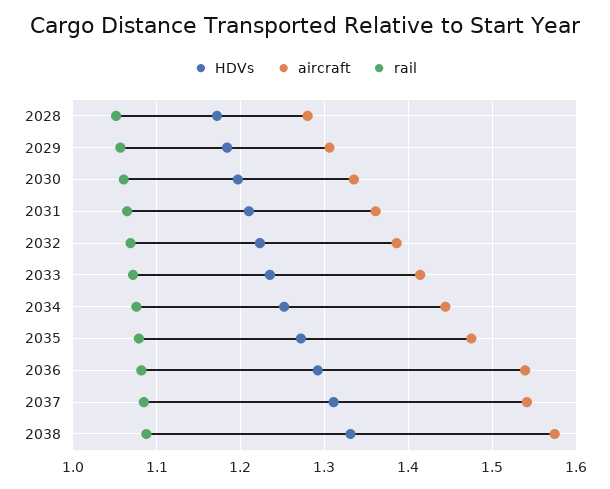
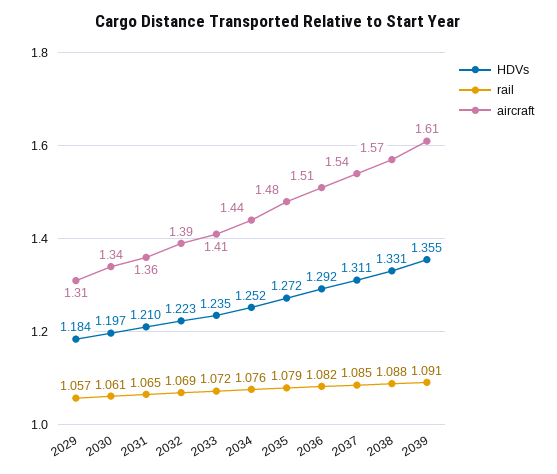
HDVs, 2028: 1.17 -> none
aircraft, 2028: 1.28 -> none
rail, 2028: 1.05 -> none
aircraft, 2036: 1.54 -> 1.51
HDVs, 2039: none -> 1.355
rail, 2039: none -> 1.091
aircraft, 2039: none -> 1.61

